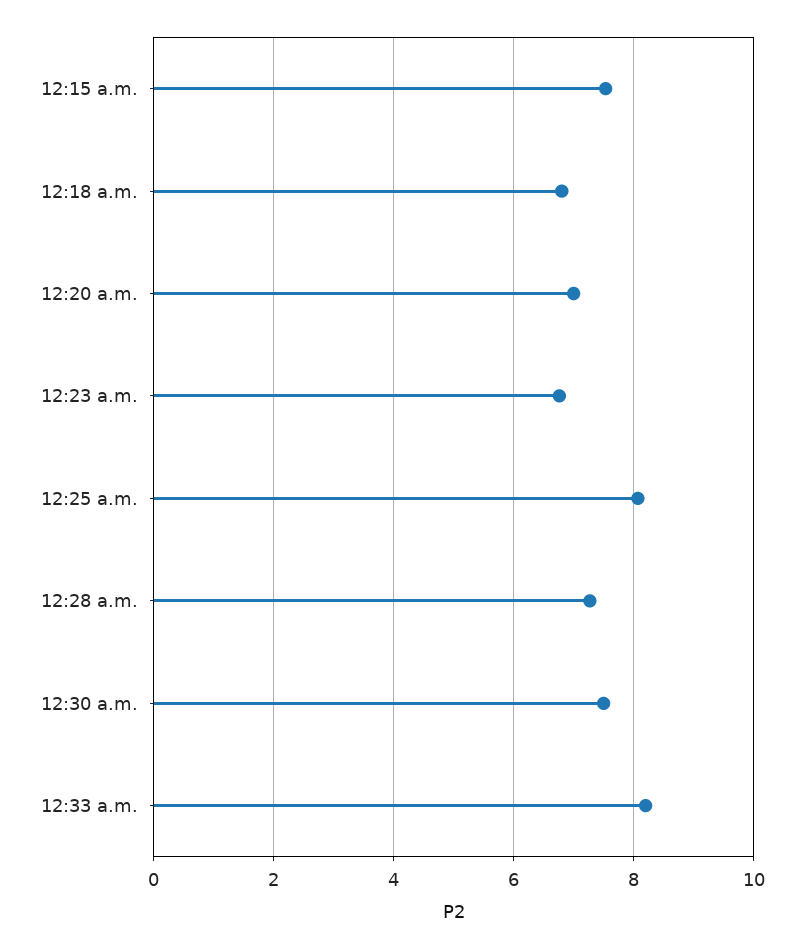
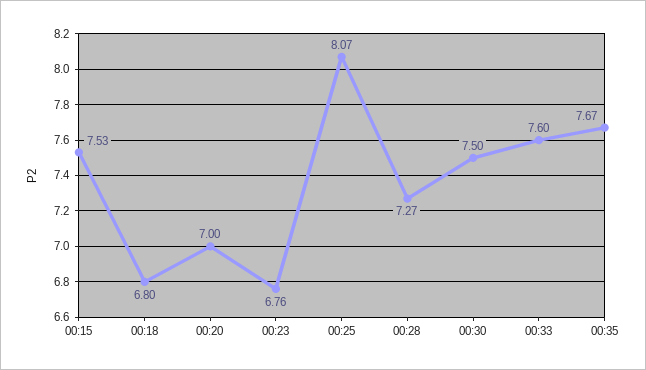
12:33 a.m.: 8.2 -> 7.6
00:35: none -> 7.67

